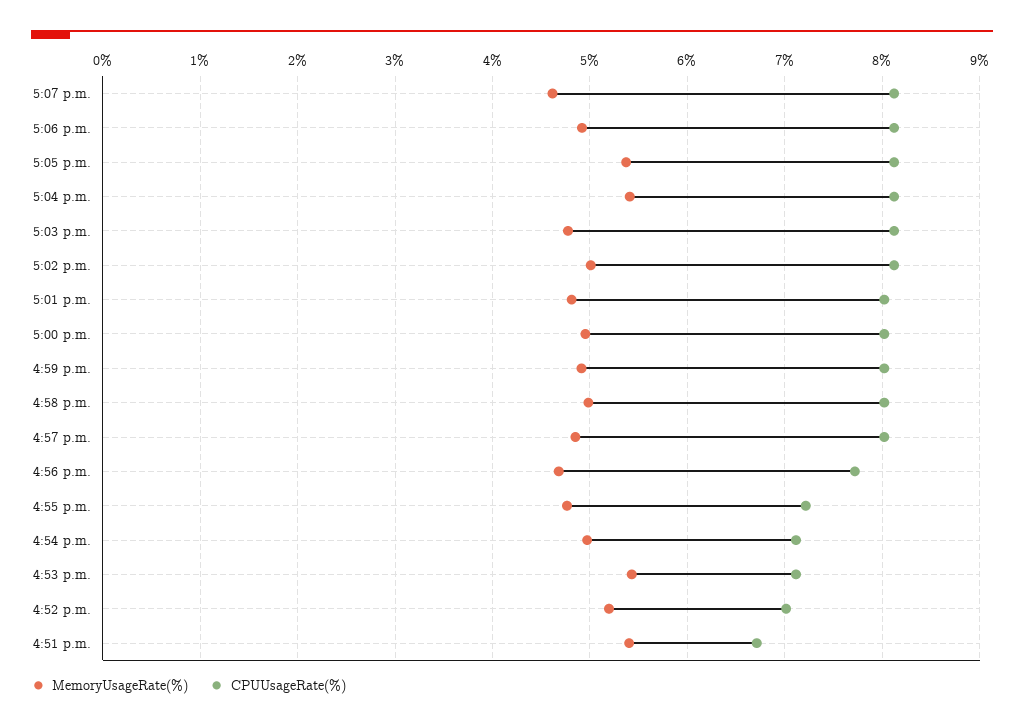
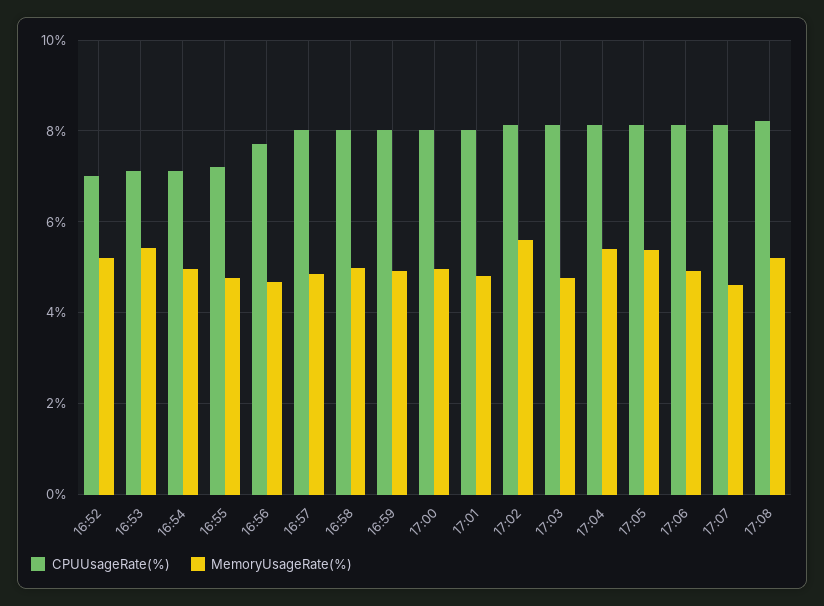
MemoryUsageRate(%), 5:02 p.m.: 5 -> 5.6
MemoryUsageRate(%), 4:51 p.m.: 5.4 -> none
CPUUsageRate(%), 4:51 p.m.: 6.7 -> none
CPUUsageRate(%), 17:08: none -> 8.2
MemoryUsageRate(%), 17:08: none -> 5.2

